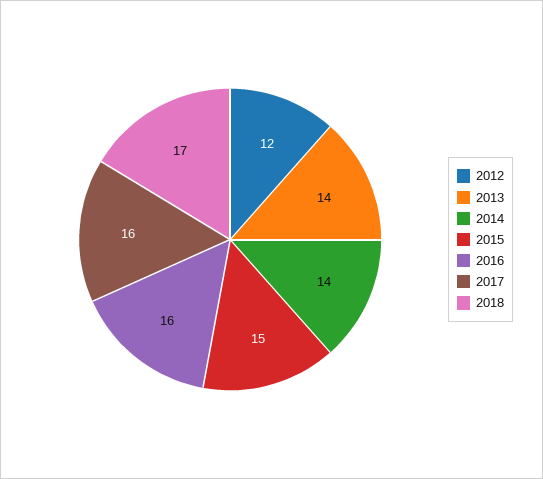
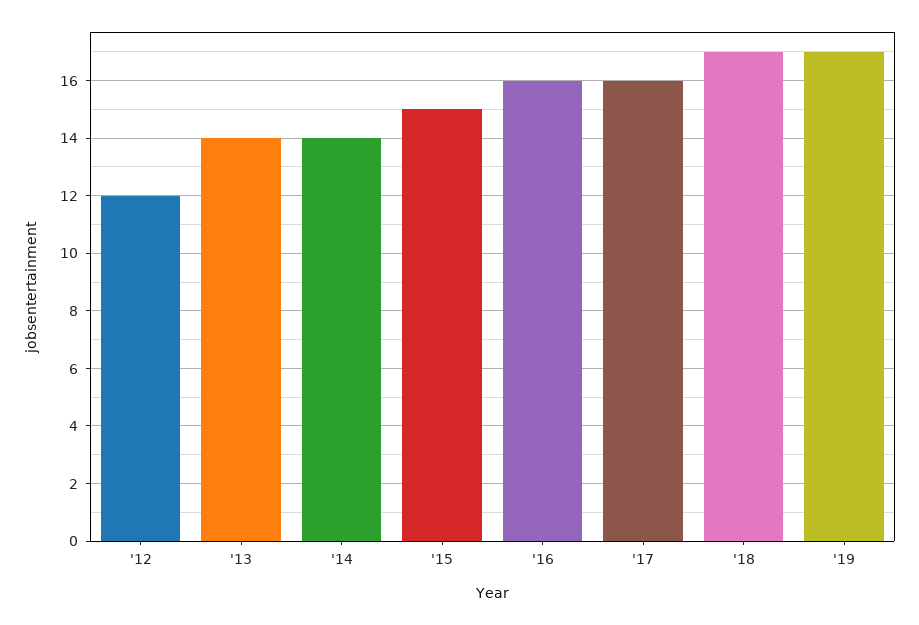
'19: none -> 17

